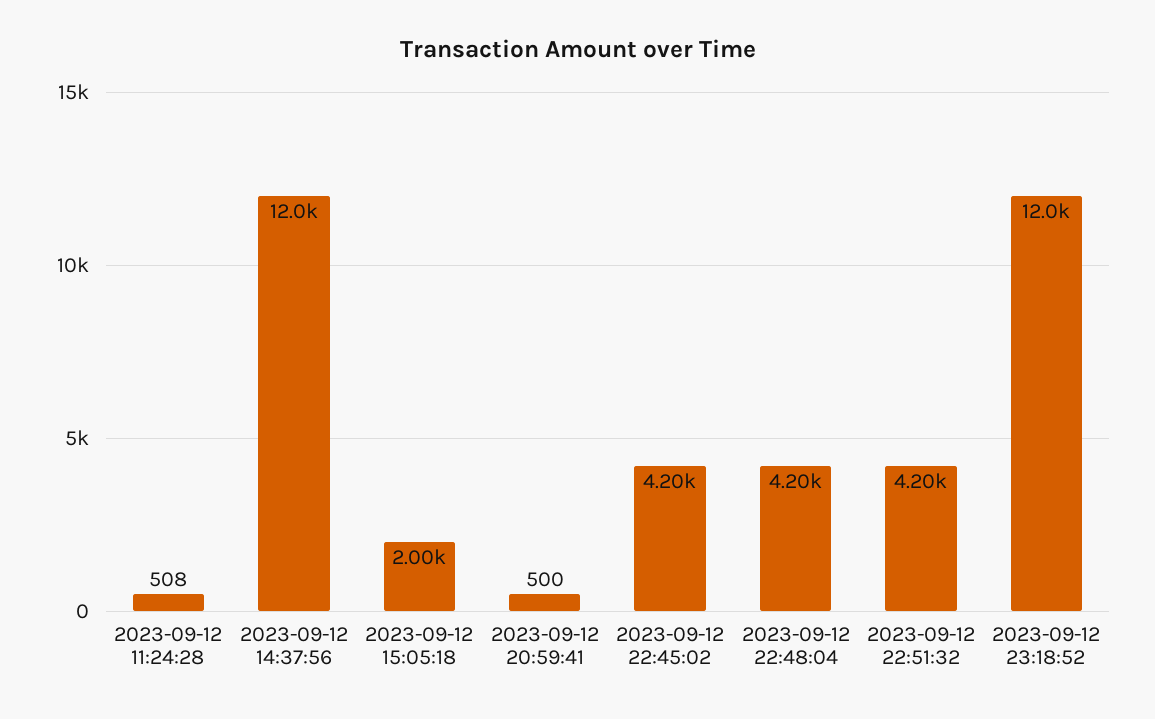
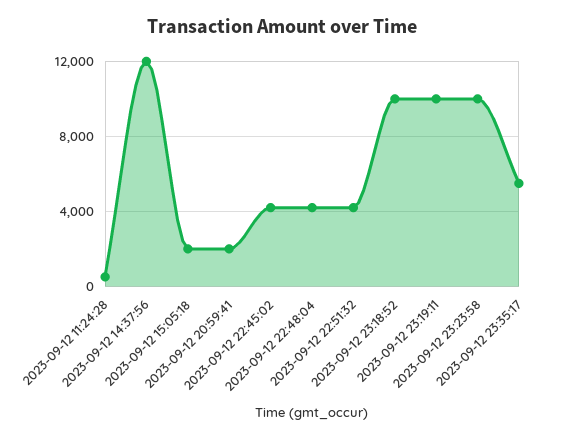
2023-09-12 20:59:41: 500 -> 2000
2023-09-12 23:18:52: 12000 -> 10000
2023-09-12 23:19:11: none -> 10000
2023-09-12 23:23:58: none -> 10000
2023-09-12 23:35:17: none -> 5500

